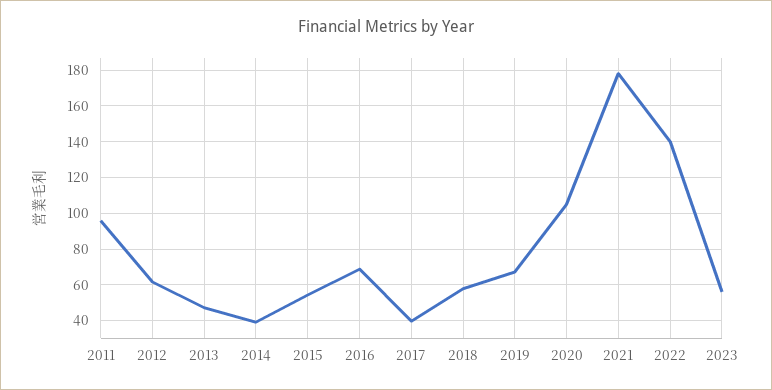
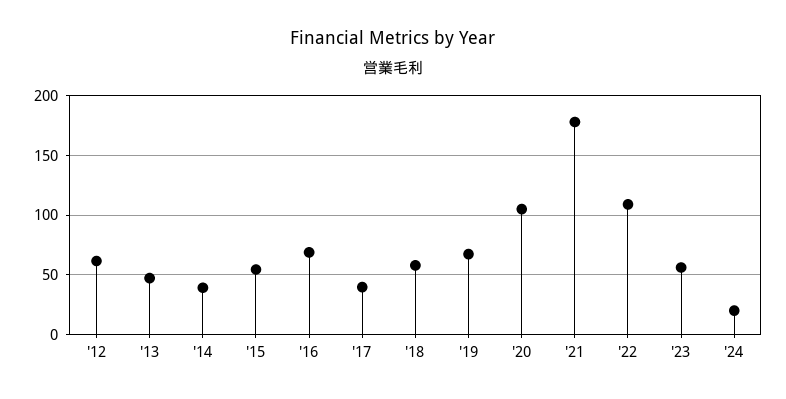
2011: 95 -> none
2022: 140 -> 110
'24: none -> 20

